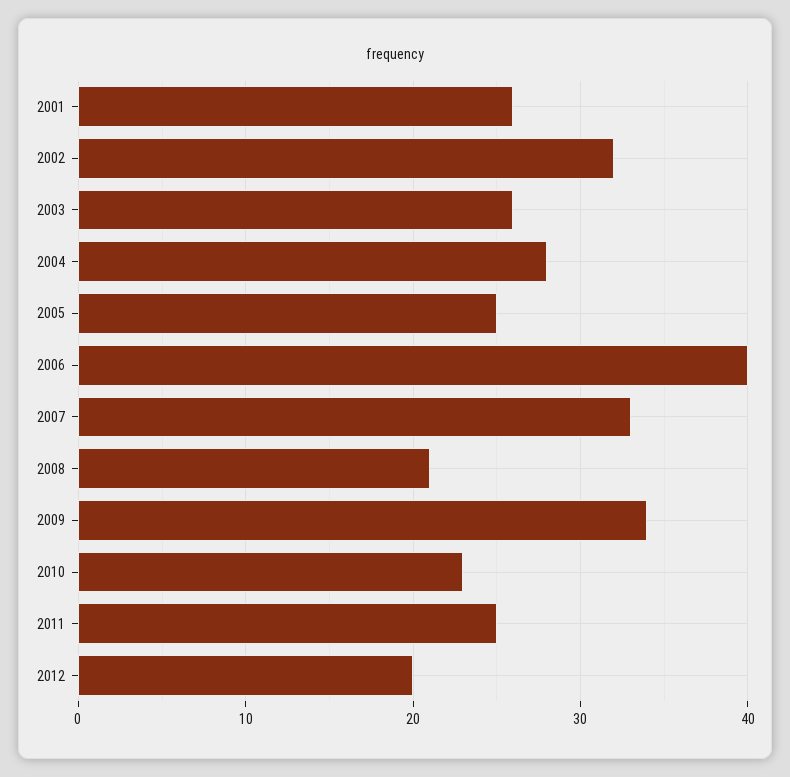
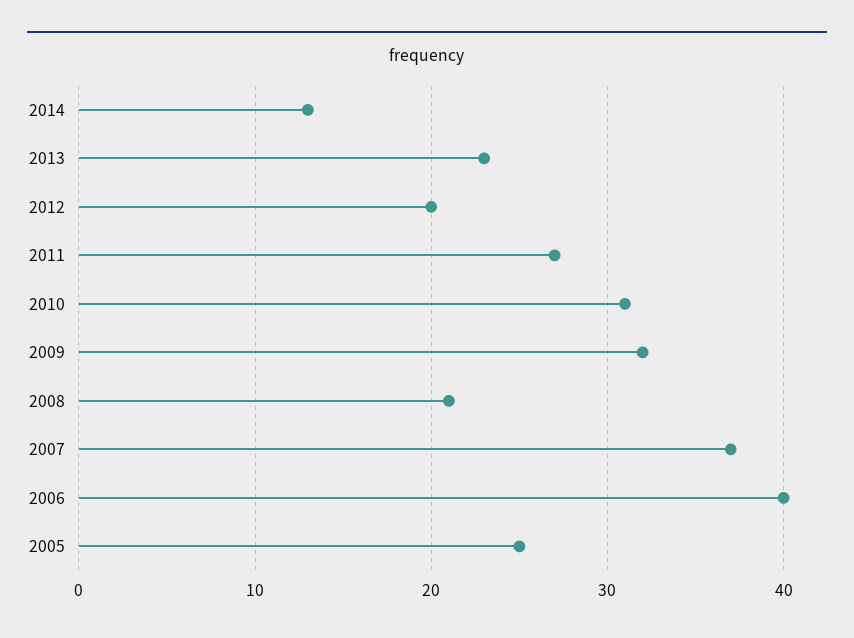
2001: 26 -> none
2002: 32 -> none
2003: 26 -> none
2004: 28 -> none
2007: 33 -> 37
2009: 34 -> 32
2010: 23 -> 31
2011: 25 -> 27
2014: none -> 13
2013: none -> 23

